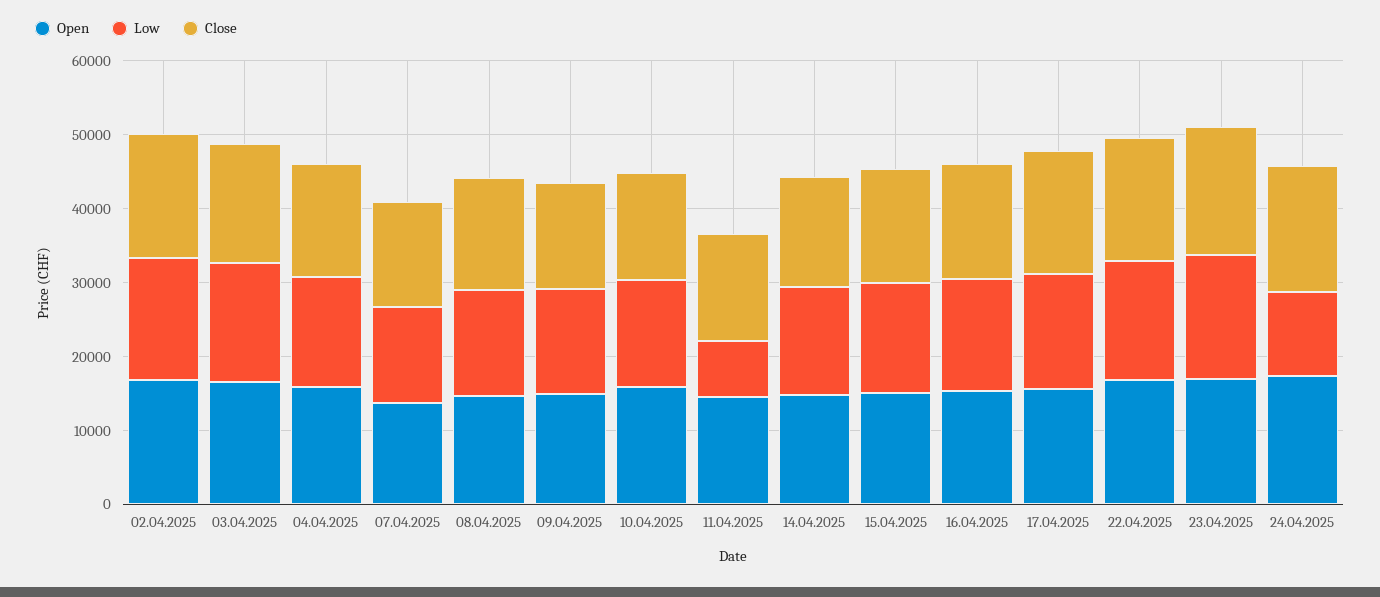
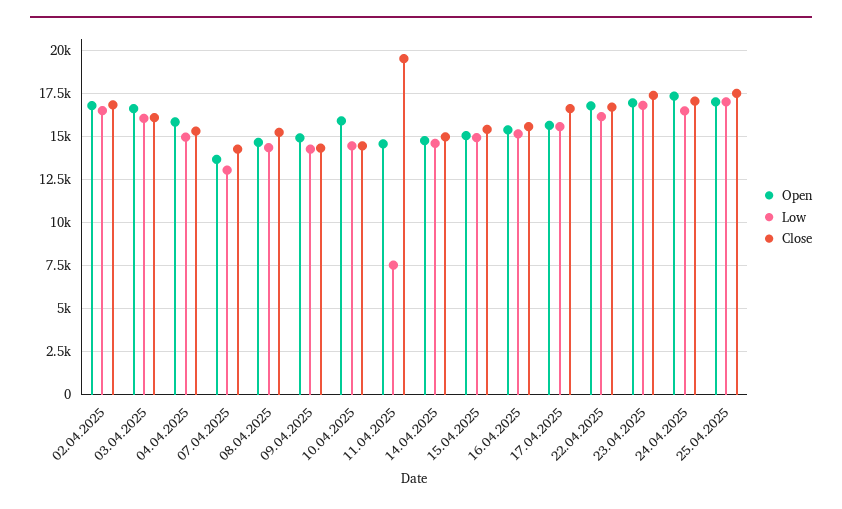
Close, 11.04.2025: 14000 -> 19500
Low, 24.04.2025: 12000 -> 16500
Open, 25.04.2025: none -> 17000
Low, 25.04.2025: none -> 17000
Close, 25.04.2025: none -> 17500

